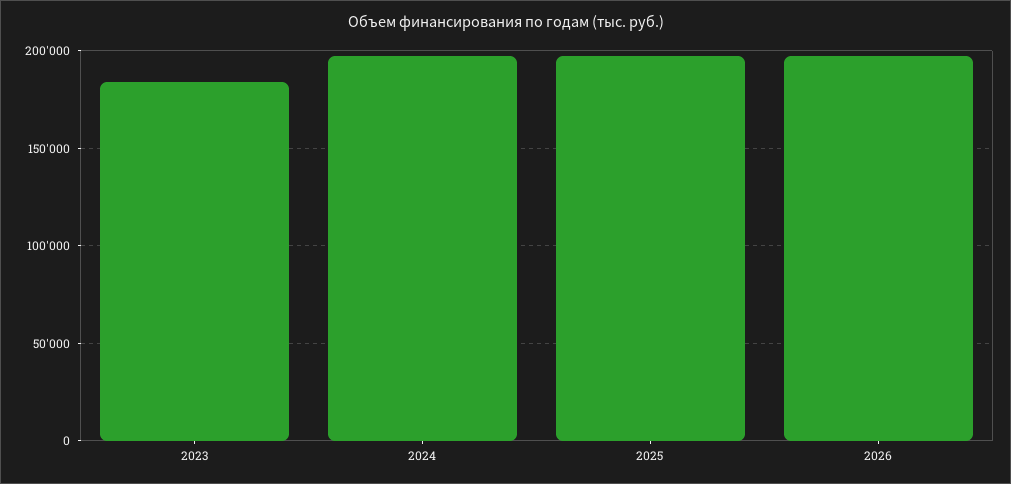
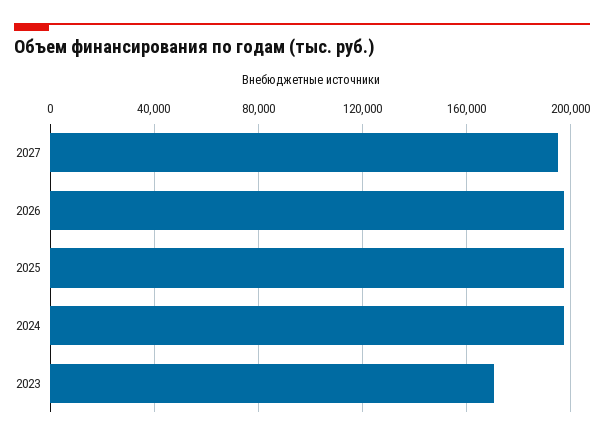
2023: 185000 -> 170000
2027: none -> 195000

